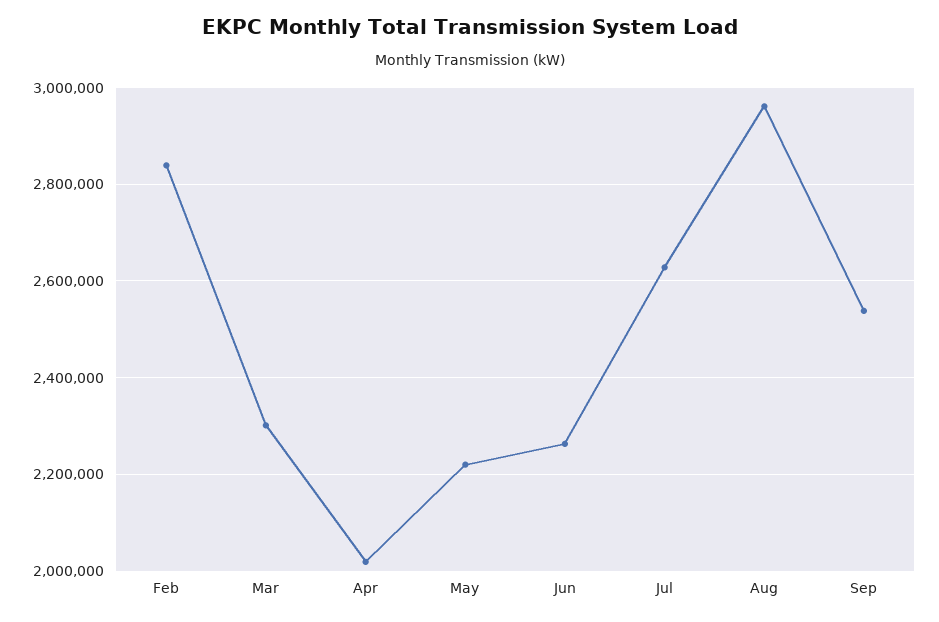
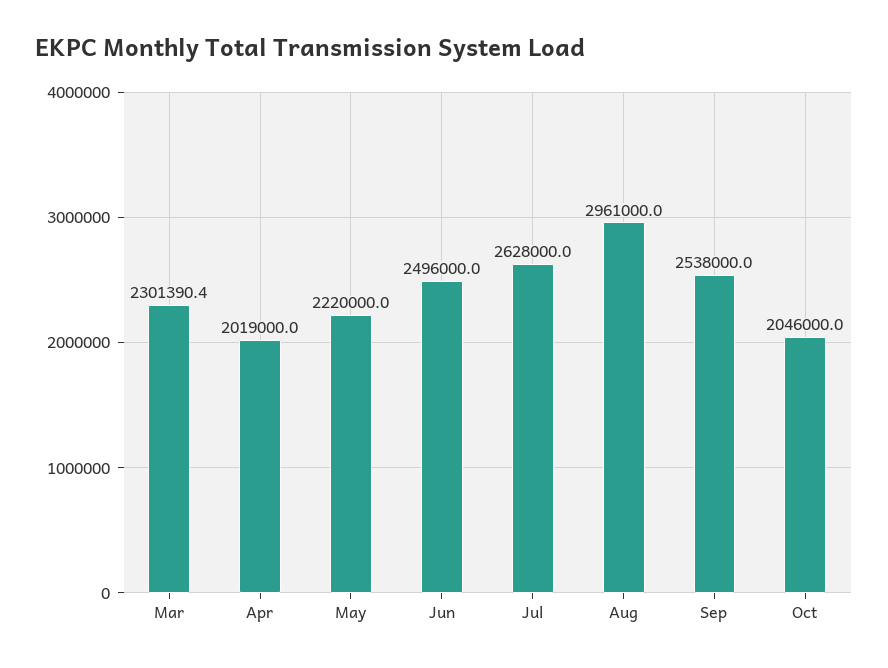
Feb: 2840000 -> none
Jun: 2260000 -> 2496000
Oct: none -> 2046000

